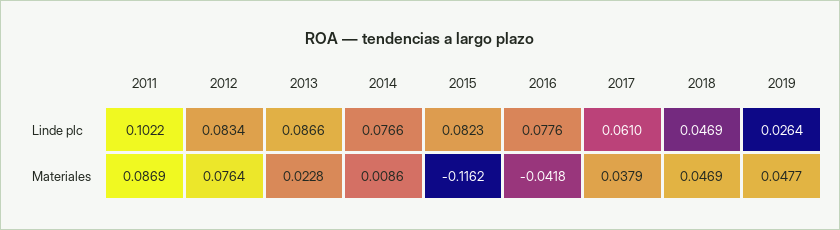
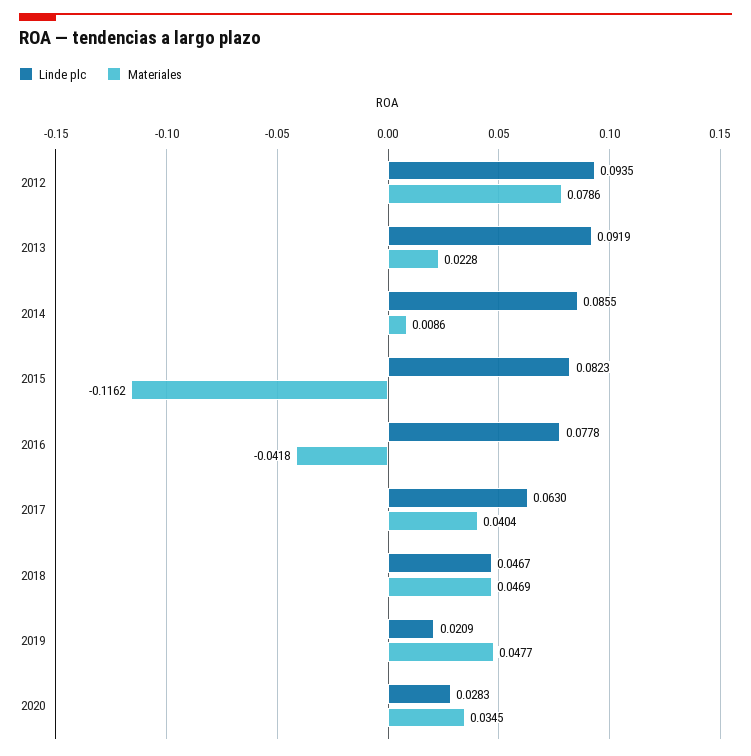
Linde plc, 2011: 0.1022 -> none
Linde plc, 2012: 0.0834 -> 0.0935
Linde plc, 2013: 0.0866 -> 0.0919
Linde plc, 2014: 0.0766 -> 0.0855
Linde plc, 2016: 0.0776 -> 0.0778
Linde plc, 2017: 0.061 -> 0.063
Linde plc, 2018: 0.0469 -> 0.0467
Linde plc, 2019: 0.0264 -> 0.0209
Materiales, 2011: 0.0869 -> none
Materiales, 2012: 0.0764 -> 0.0786
Materiales, 2017: 0.0379 -> 0.0404
Linde plc, 2020: none -> 0.0283
Materiales, 2020: none -> 0.0345

